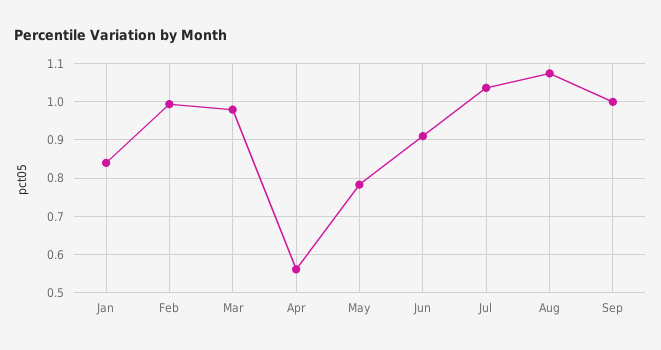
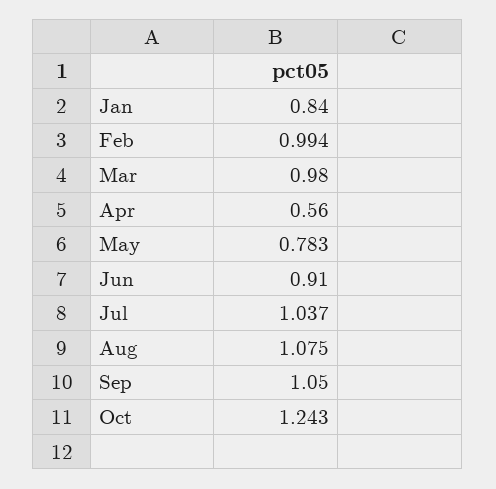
Sep: 1 -> 1.05
Oct: none -> 1.243

